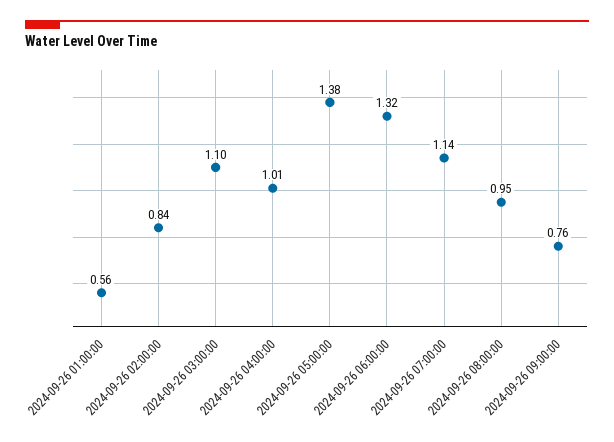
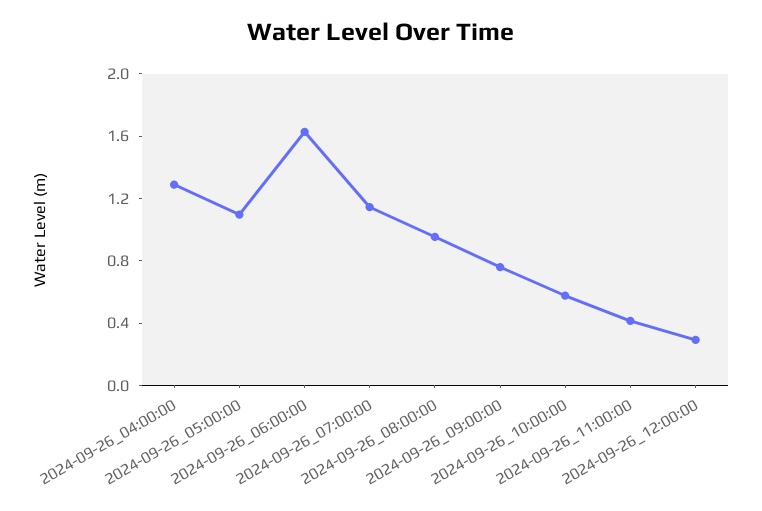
2024-09-26 01:00:00: 0.56 -> none
2024-09-26 02:00:00: 0.84 -> none
2024-09-26 03:00:00: 1.1 -> none
2024-09-26 04:00:00: 1.01 -> 1.3
2024-09-26 05:00:00: 1.38 -> 1.1
2024-09-26 06:00:00: 1.32 -> 1.6
2024-09-26_10:00:00: none -> 0.6
2024-09-26_11:00:00: none -> 0.4
2024-09-26_12:00:00: none -> 0.3

